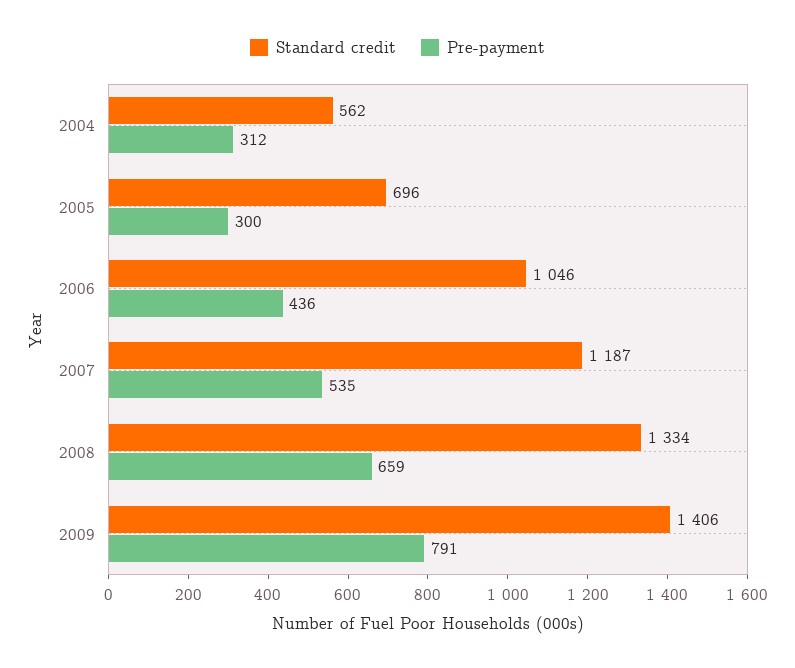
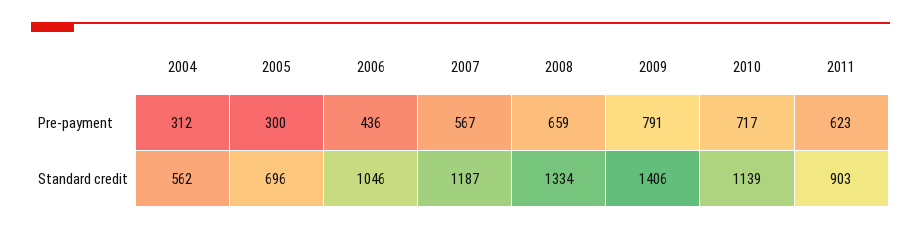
Pre-payment, 2007: 535 -> 567
Pre-payment, 2010: none -> 717
Pre-payment, 2011: none -> 623
Standard credit, 2010: none -> 1139
Standard credit, 2011: none -> 903

